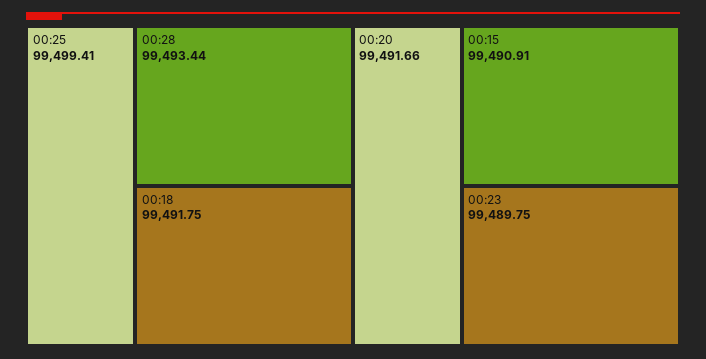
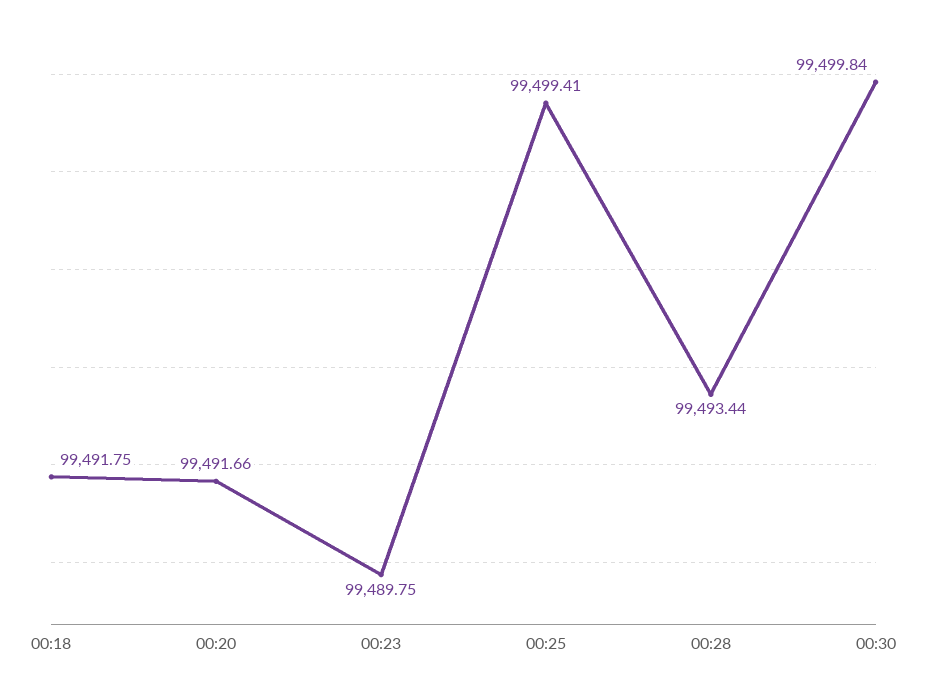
00:15: 99490.91 -> none
00:30: none -> 99499.84

